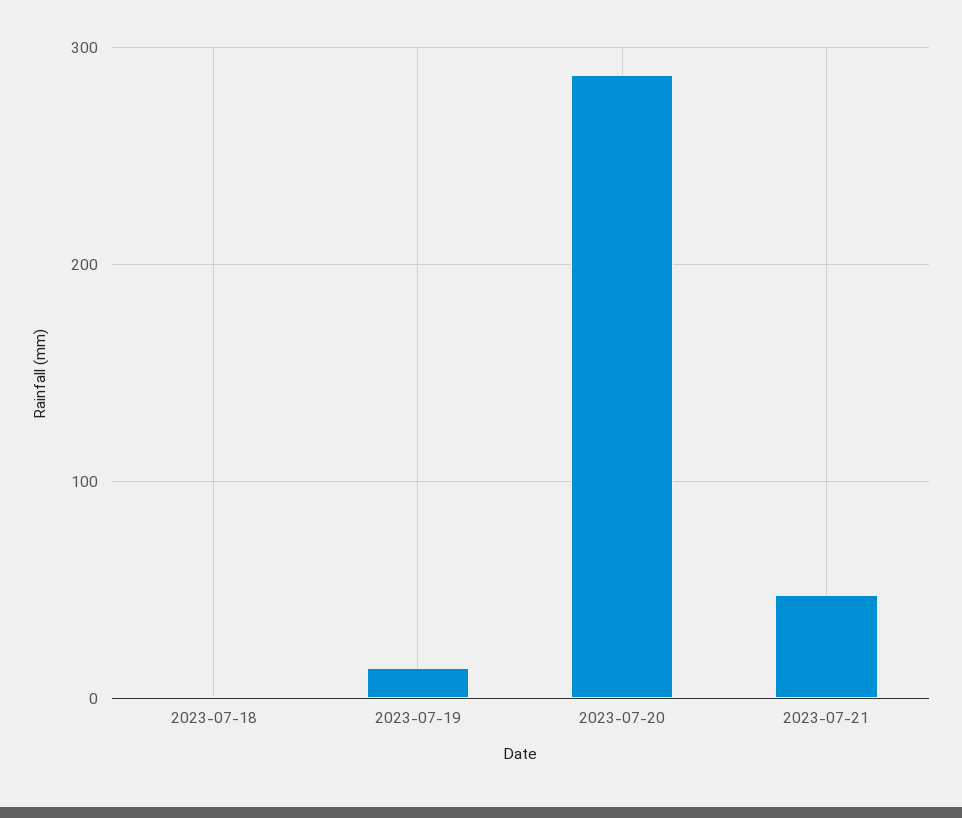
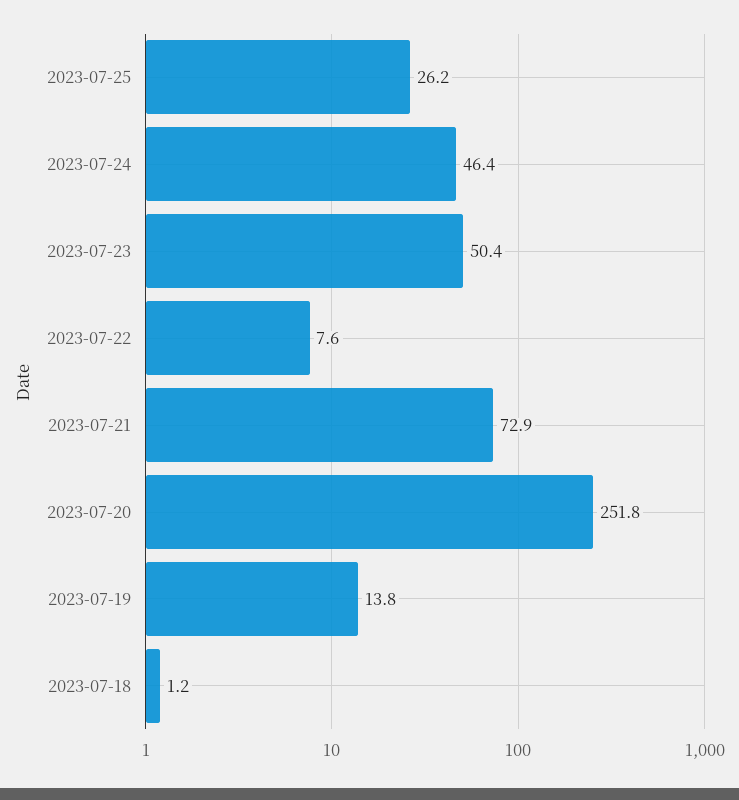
2023-07-20: 290 -> 251.8
2023-07-21: 50 -> 72.9
2023-07-25: none -> 26.2
2023-07-24: none -> 46.4
2023-07-23: none -> 50.4
2023-07-22: none -> 7.6

